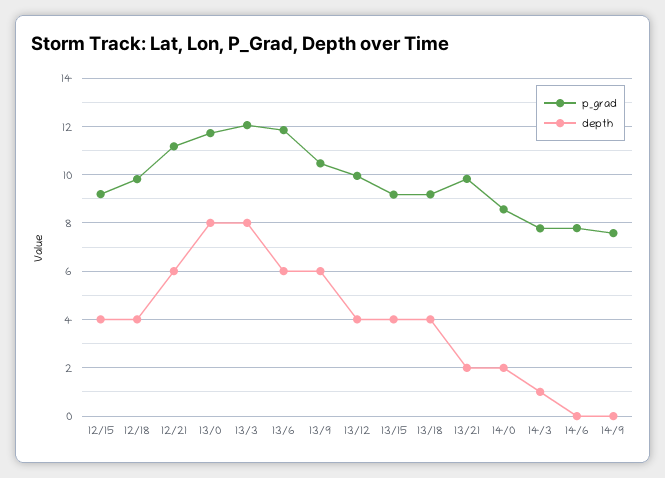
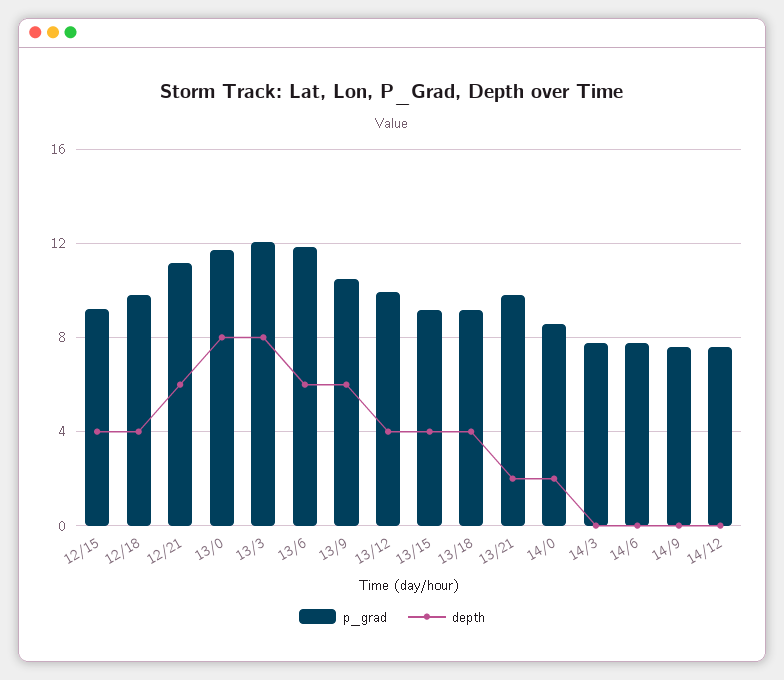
depth, 14/3: 1 -> 0
p_grad, 14/12: none -> 7.5
depth, 14/12: none -> 0

